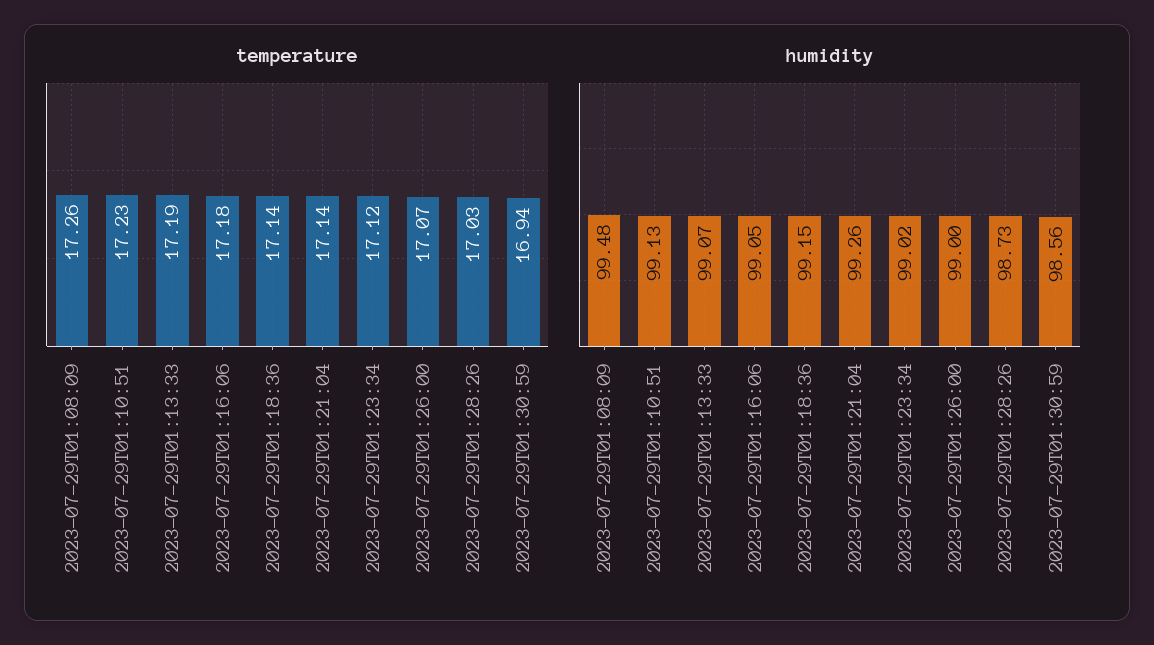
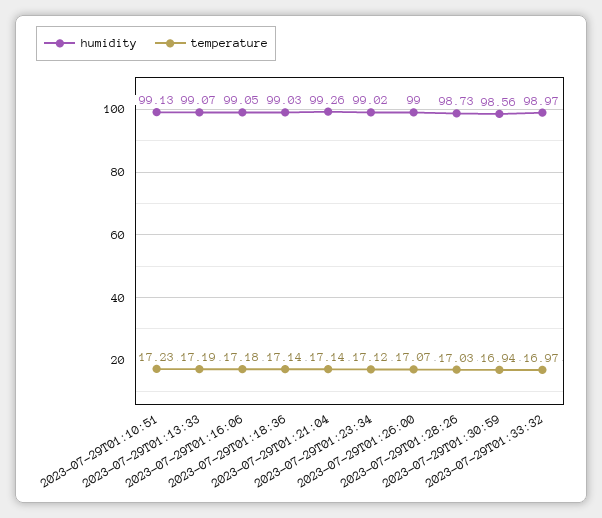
temperature, 2023-07-29T01:08:09: 17.26 -> none
humidity, 2023-07-29T01:08:09: 99.48 -> none
humidity, 2023-07-29T01:18:36: 99.15 -> 99.03
humidity, 2023-07-29T01:33:32: none -> 98.97
temperature, 2023-07-29T01:33:32: none -> 16.97

